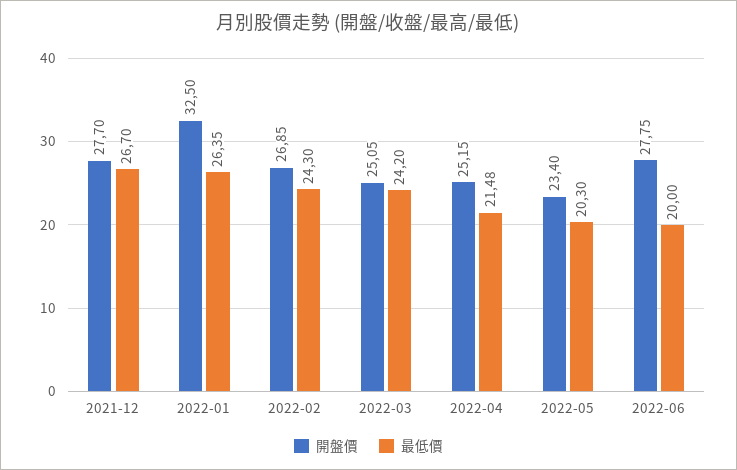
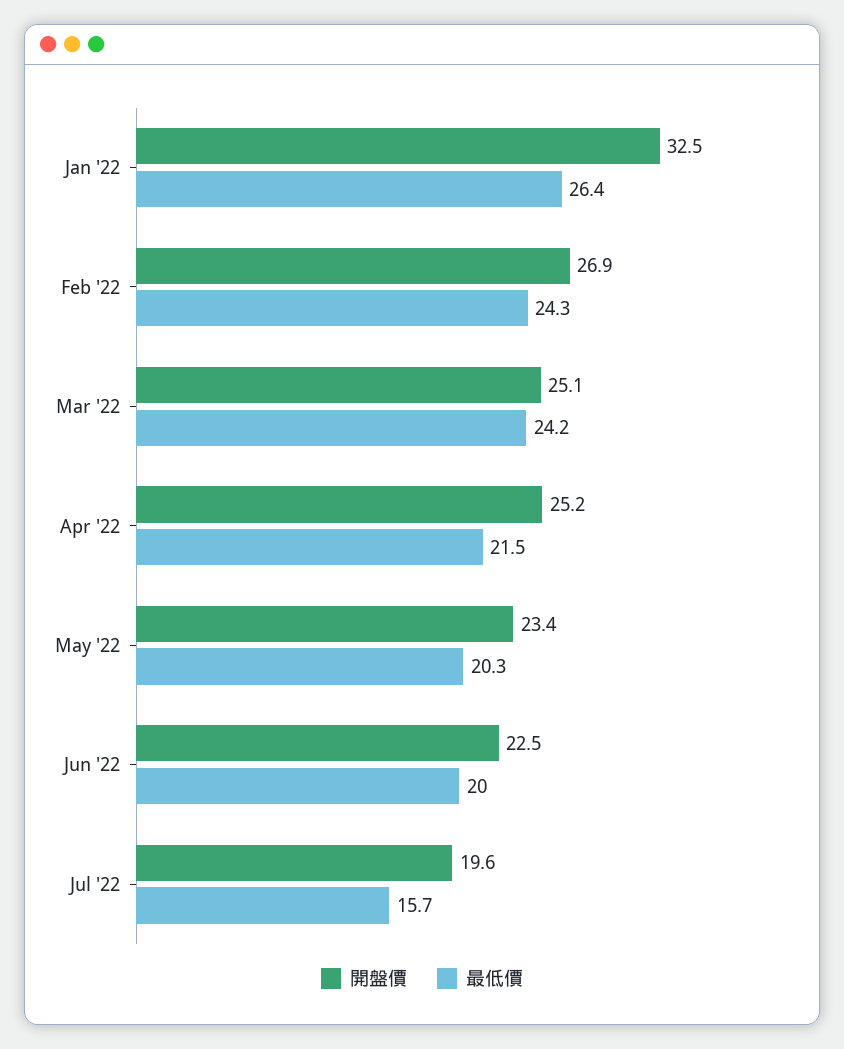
開盤價, 2021-12: 27.7 -> none
最低價, 2021-12: 26.7 -> none
開盤價, 2022-06: 27.75 -> 22.5
開盤價, Jul '22: none -> 19.6
最低價, Jul '22: none -> 15.7

